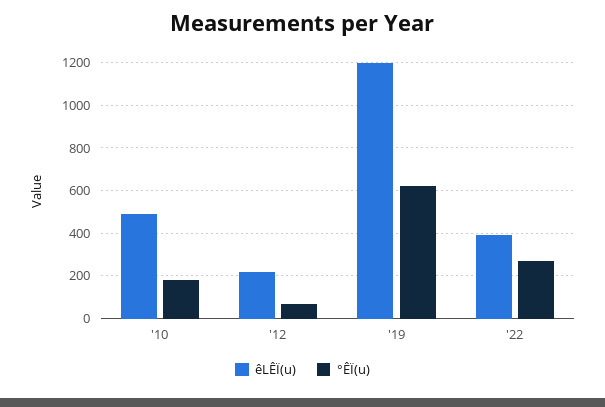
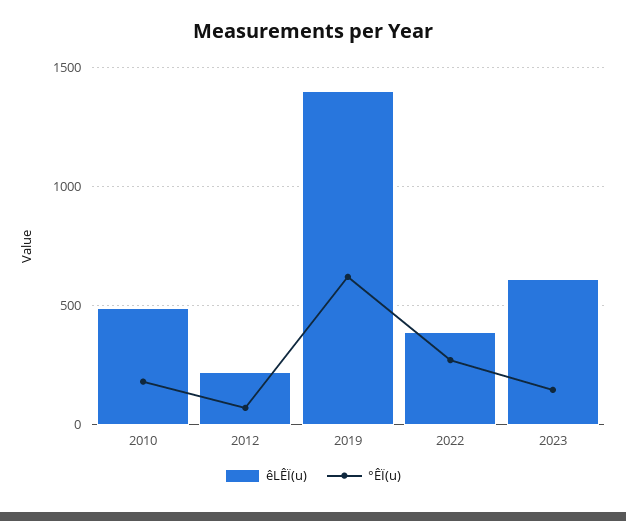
êLÊÏ(u), '19: 1200 -> 1400
êLÊÏ(u), 2023: none -> 600
°ÊÏ(u), 2023: none -> 150

